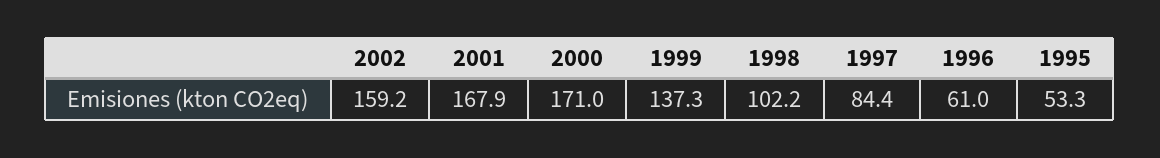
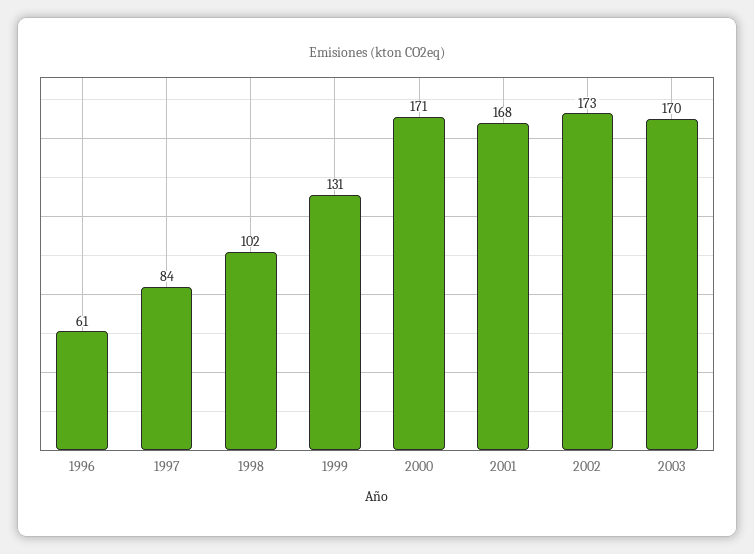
2002: 159.2 -> 173
1999: 137.3 -> 131
1995: 53.3 -> none
2003: none -> 170

